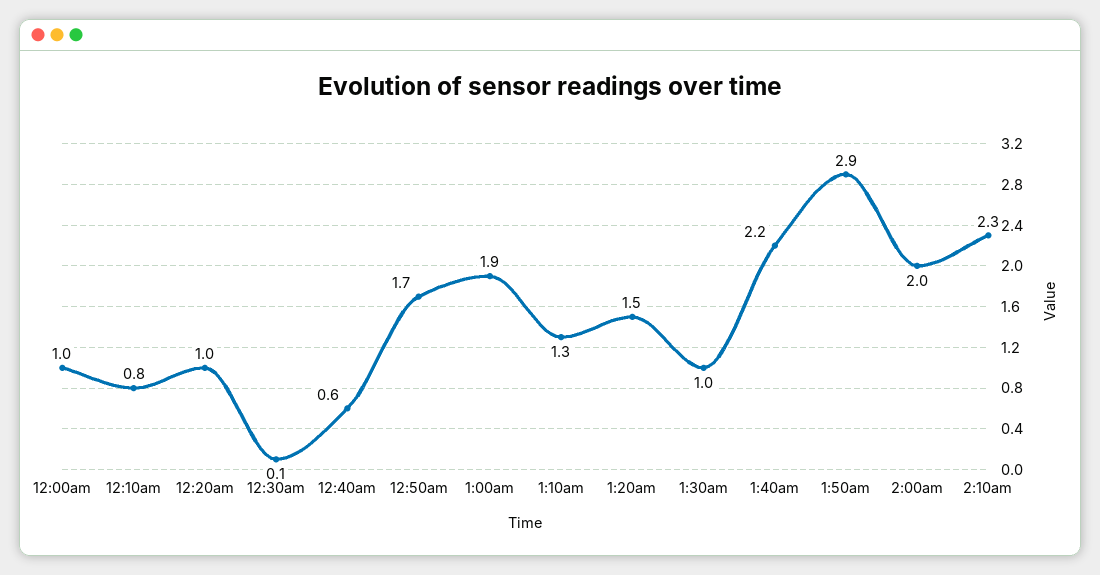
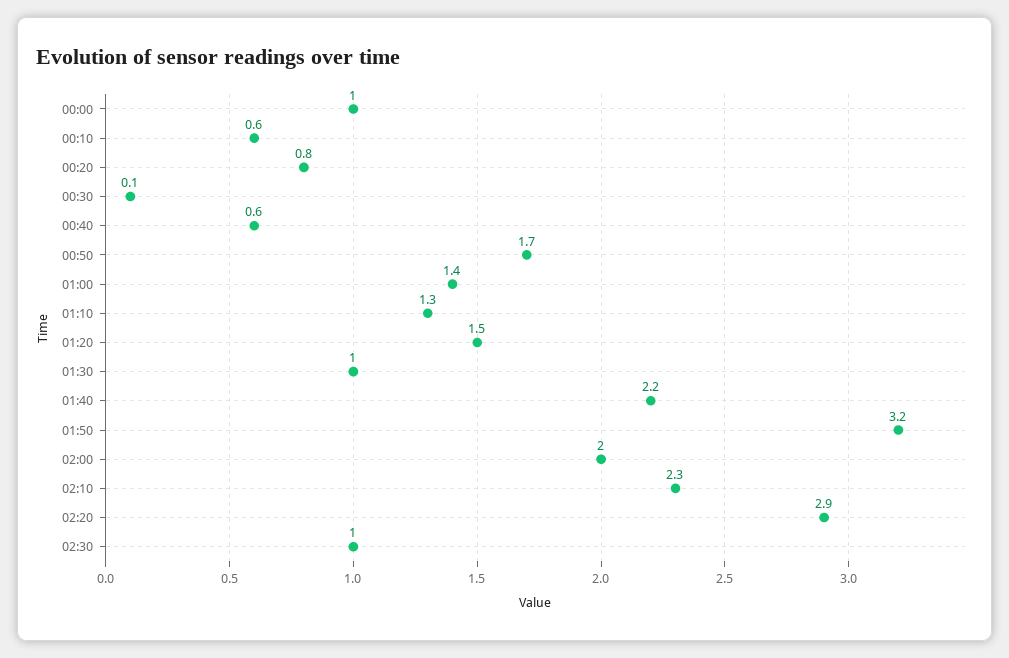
12:10am: 0.8 -> 0.6
12:20am: 1 -> 0.8
1:00am: 1.9 -> 1.4
1:50am: 2.9 -> 3.2
02:20: none -> 2.9
02:30: none -> 1

